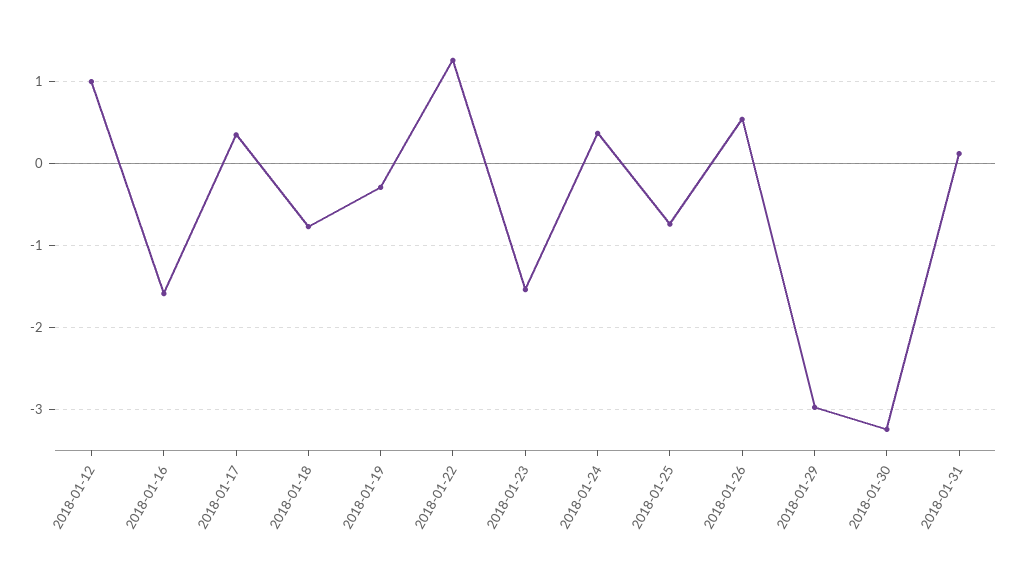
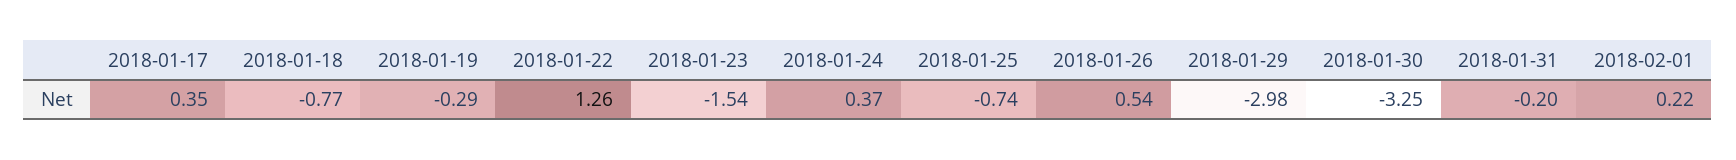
2018-01-12: 1 -> none
2018-01-16: -1.6 -> none
2018-01-31: 0.1 -> -0.2
2018-02-01: none -> 0.22

